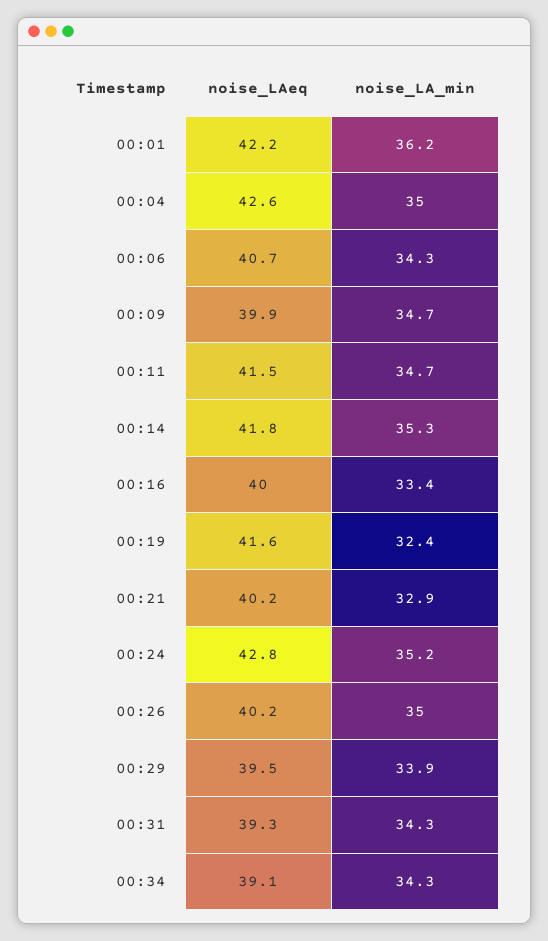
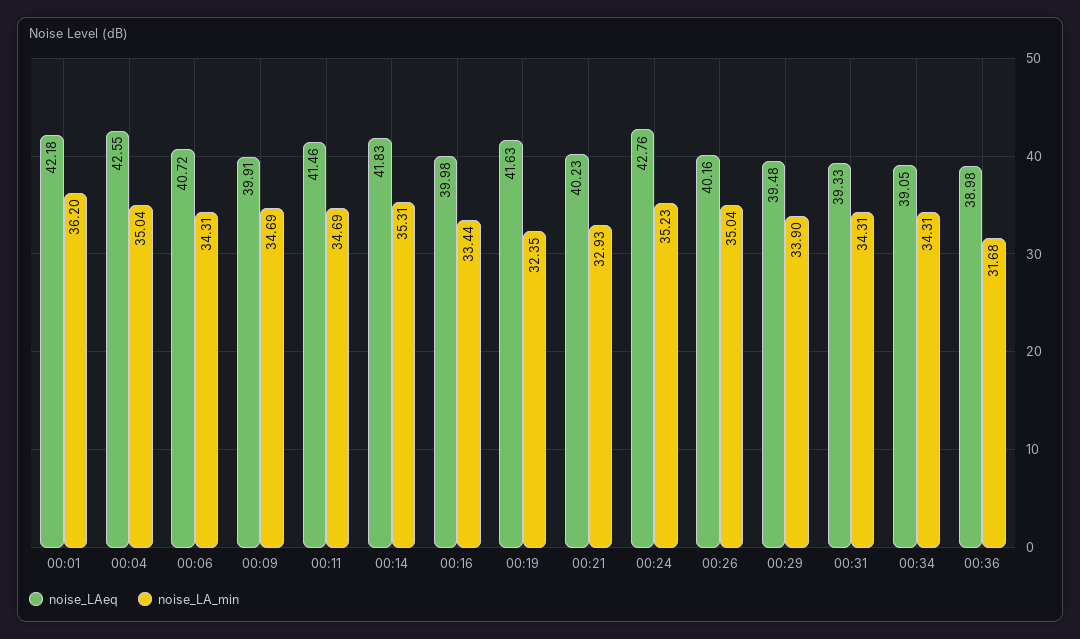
noise_LAeq, 00:36: none -> 38.98
noise_LA_min, 00:36: none -> 31.68

